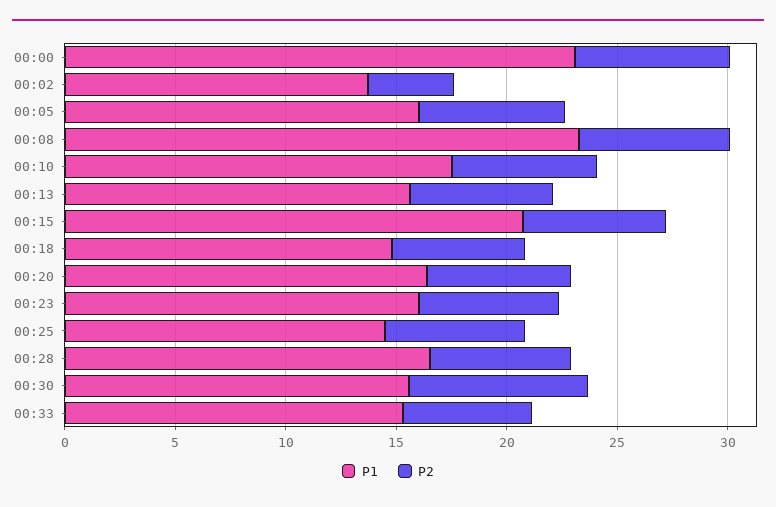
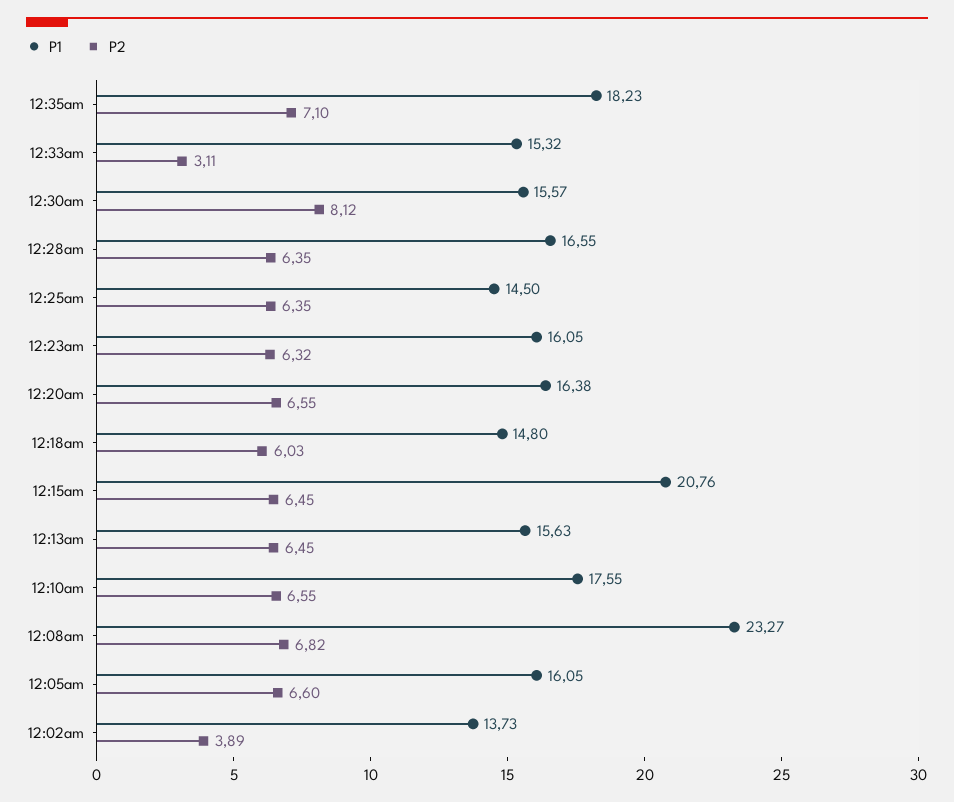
P1, 00:00: 23 -> none
P2, 00:00: 7 -> none
P2, 00:33: 6 -> 3.11
P1, 12:35am: none -> 18.23
P2, 12:35am: none -> 7.1

